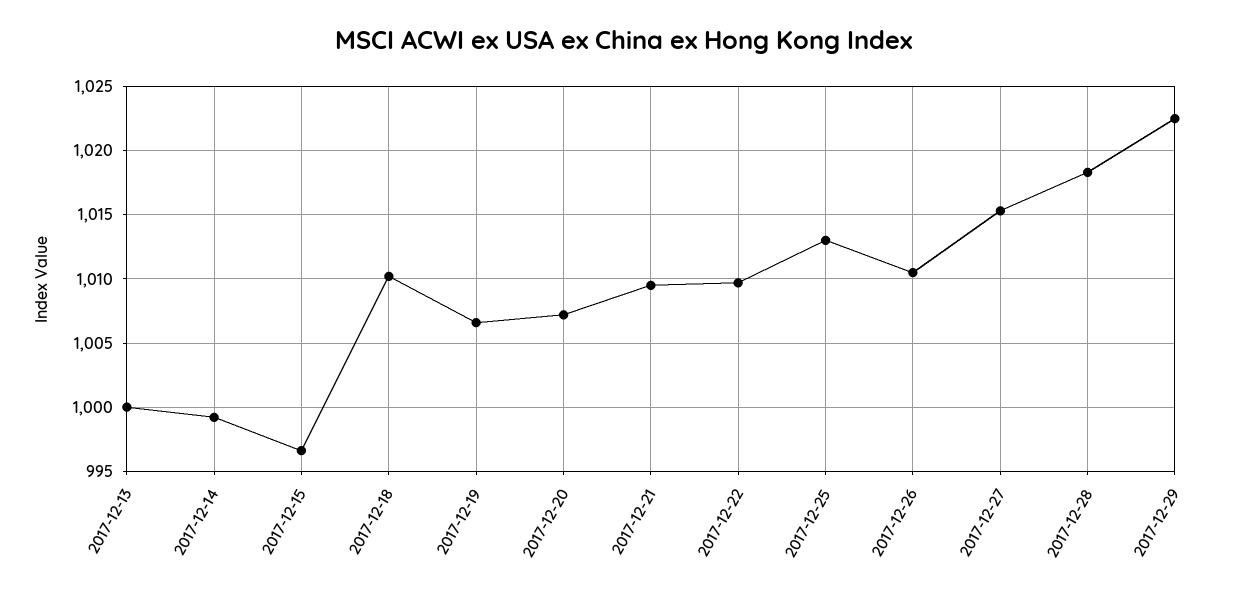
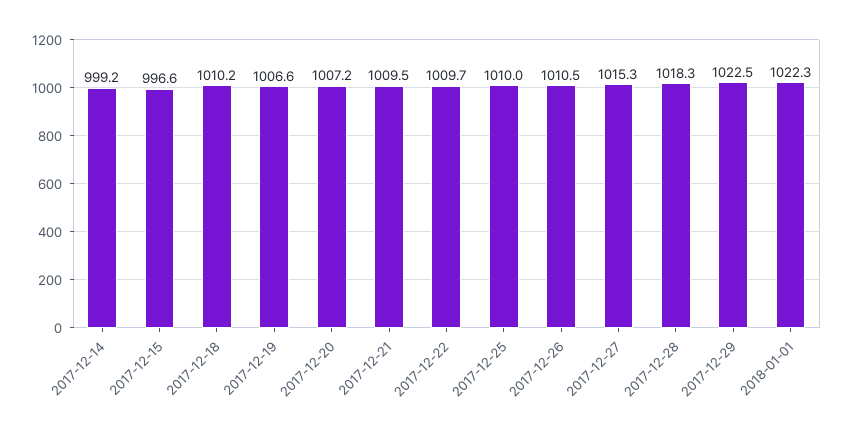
2017-12-13: 1000 -> none
2017-12-25: 1013 -> 1010
2018-01-01: none -> 1022.3

